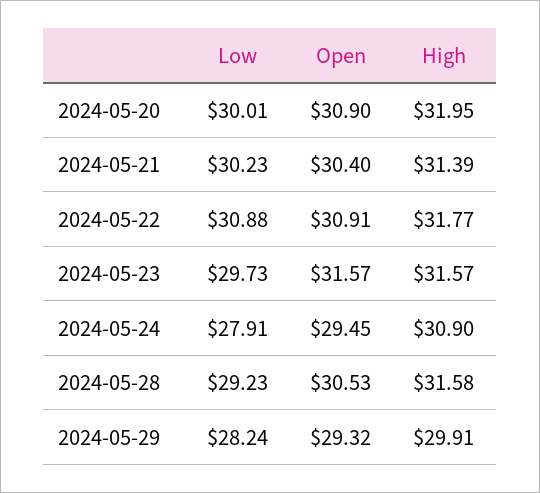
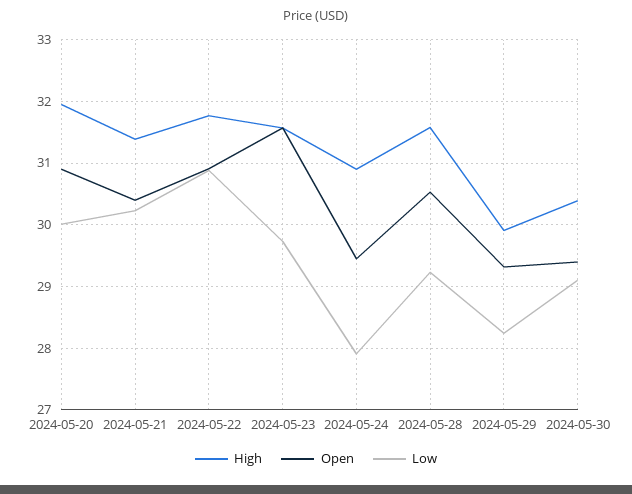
High, 2024-05-30: none -> 30.4
Open, 2024-05-30: none -> 29.4
Low, 2024-05-30: none -> 29.1

